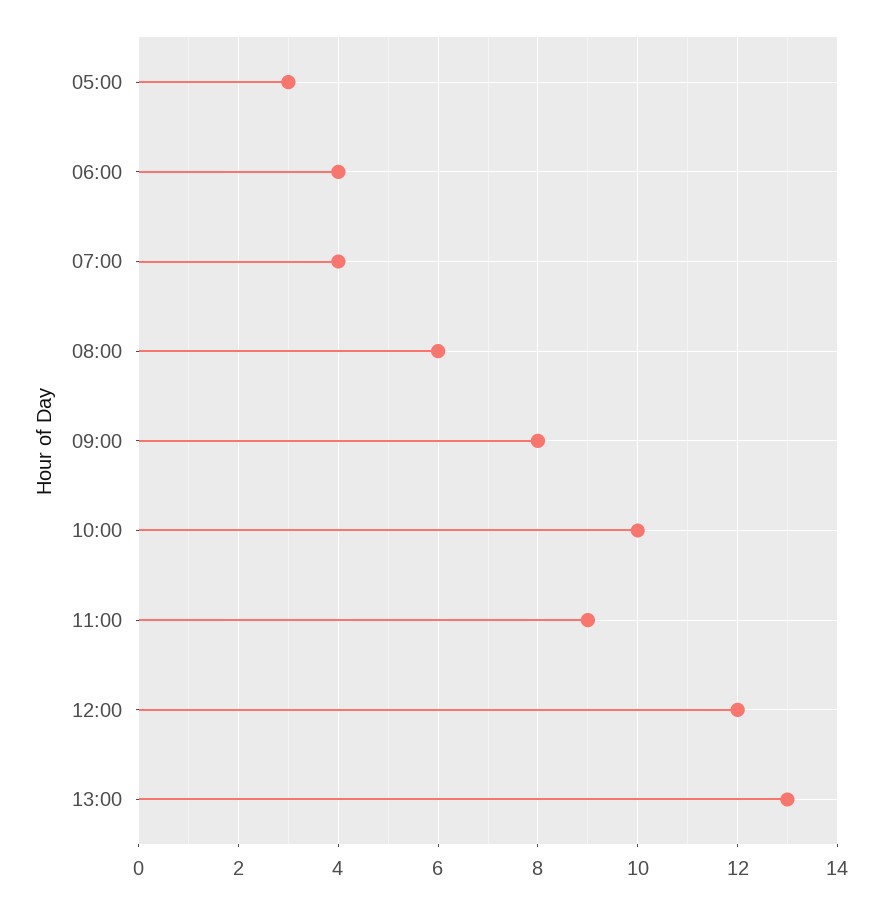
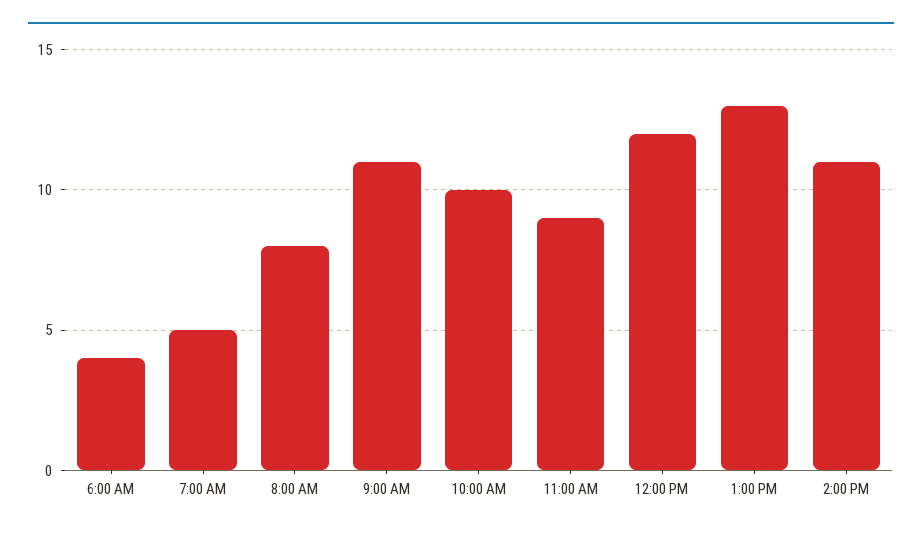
05:00: 3 -> none
07:00: 4 -> 5
08:00: 6 -> 8
09:00: 8 -> 11
2:00 PM: none -> 11

